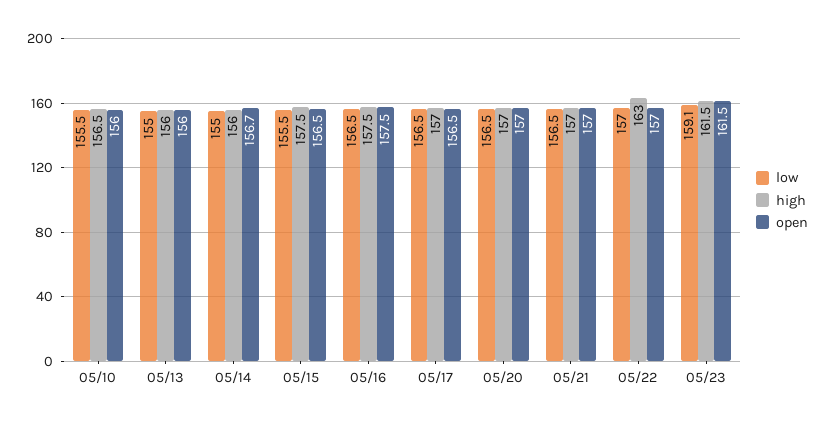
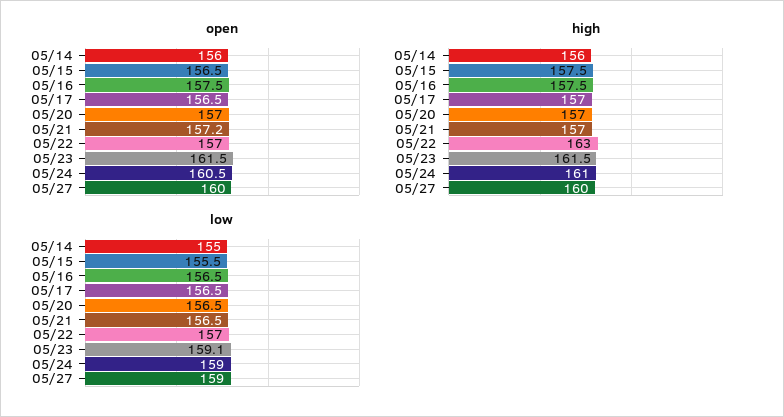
low, 05/10: 155.5 -> none
high, 05/10: 156.5 -> none
open, 05/10: 156 -> none
low, 05/13: 155 -> none
high, 05/13: 156 -> none
open, 05/13: 156 -> none
open, 05/14: 156.7 -> 156
open, 05/21: 157 -> 157.2
open, 05/24: none -> 160.5
open, 05/27: none -> 160
high, 05/24: none -> 161
high, 05/27: none -> 160
low, 05/24: none -> 159
low, 05/27: none -> 159

